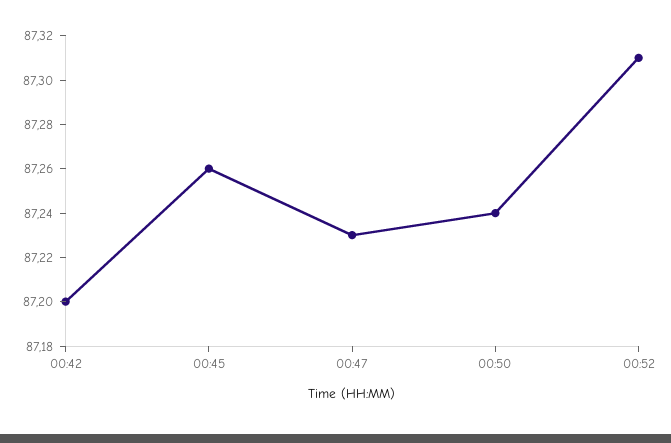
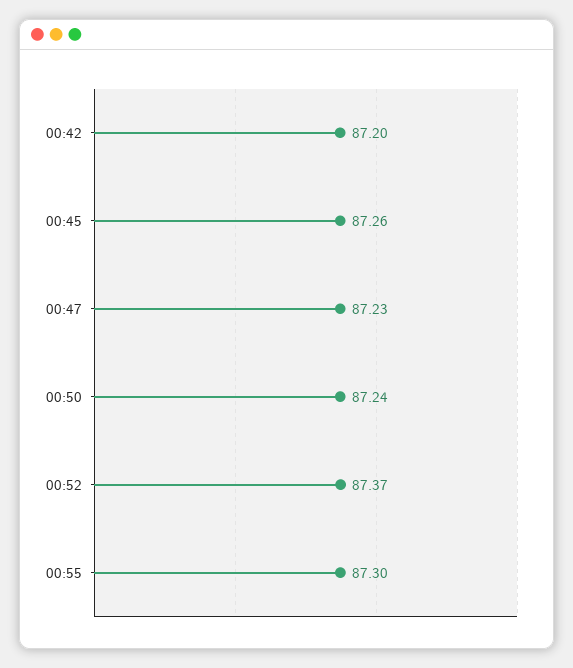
00:52: 87.31 -> 87.37
00:55: none -> 87.3

